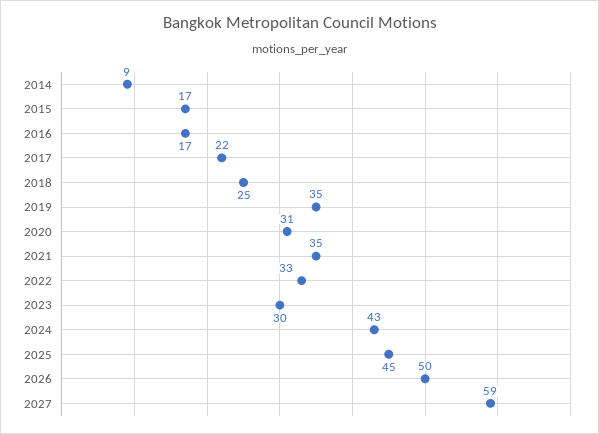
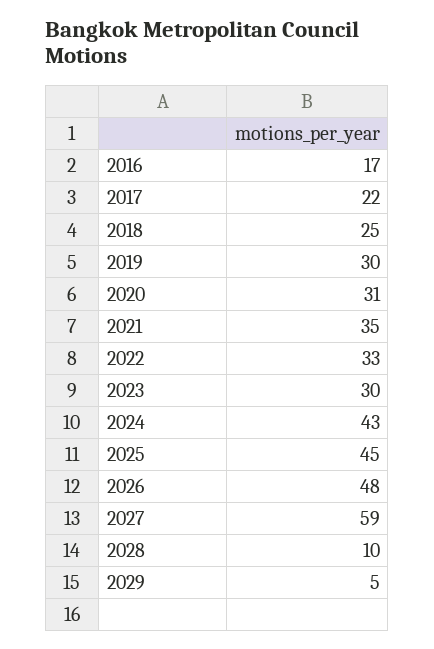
2014: 9 -> none
2015: 17 -> none
2019: 35 -> 30
2026: 50 -> 48
2028: none -> 10
2029: none -> 5

